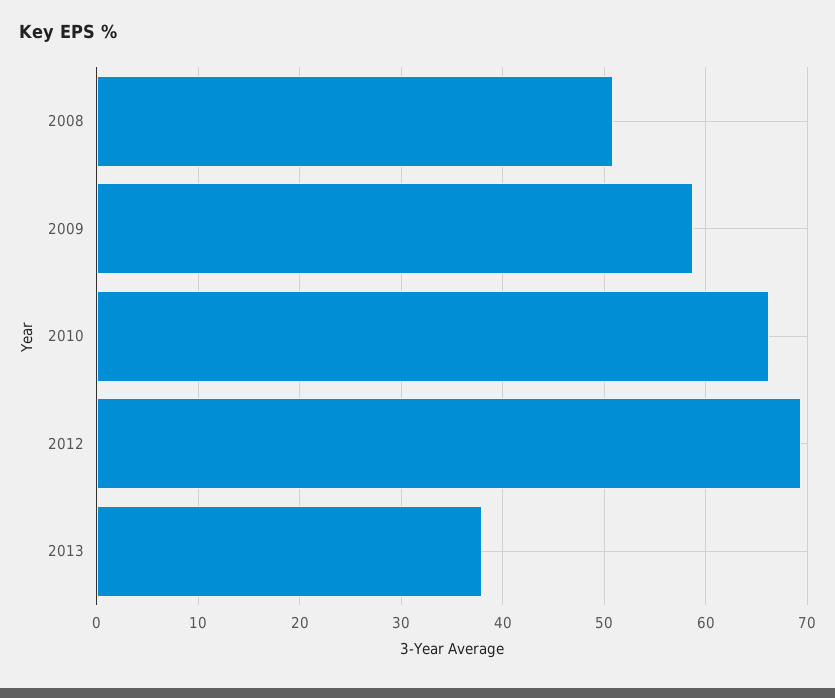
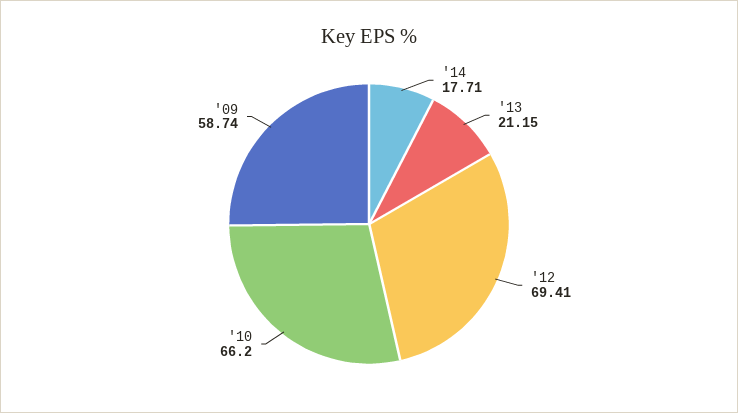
2008: 51 -> none
2013: 38 -> 21.15
'14: none -> 17.71

